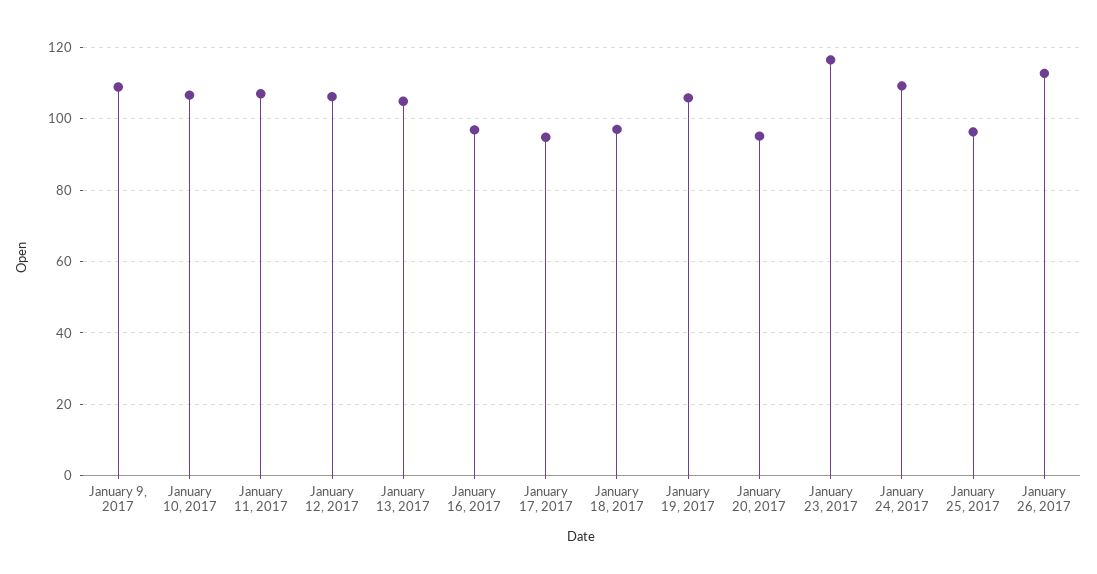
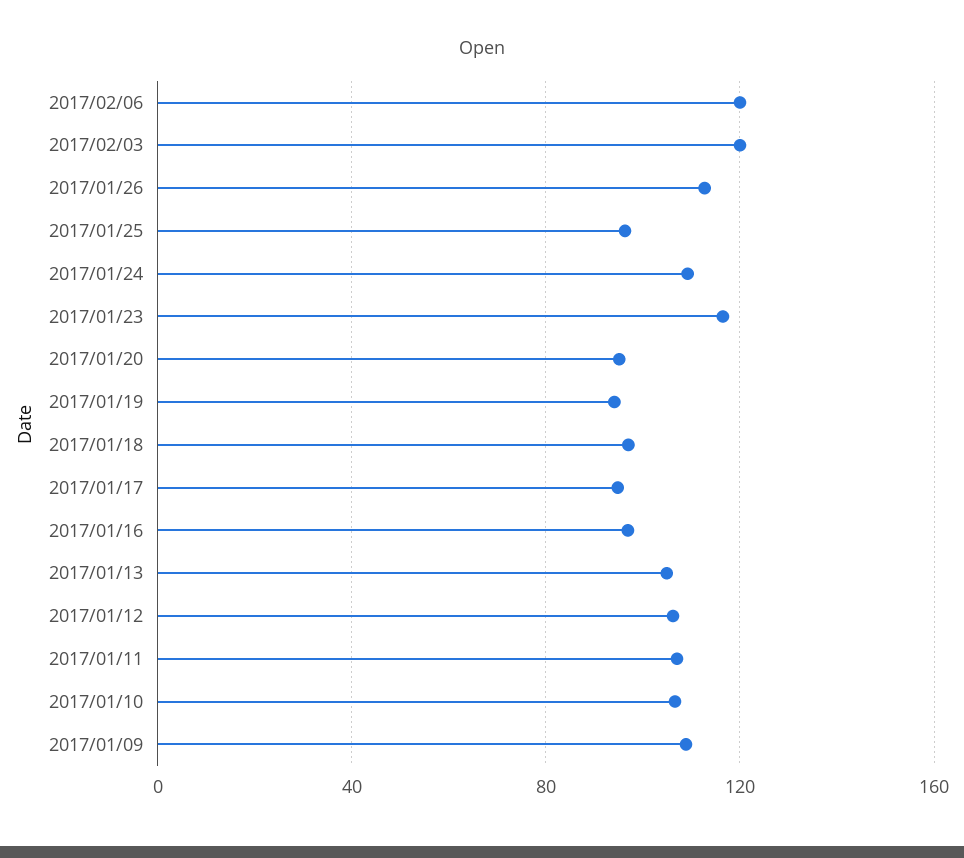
January 19, 2017: 106 -> 95
2017/02/06: none -> 120
2017/02/03: none -> 120

